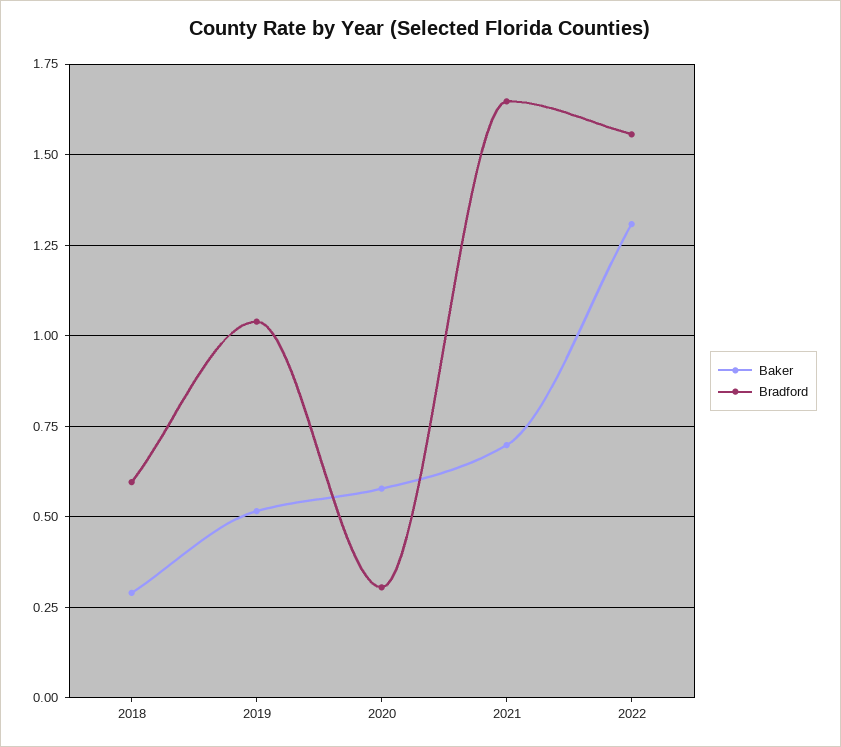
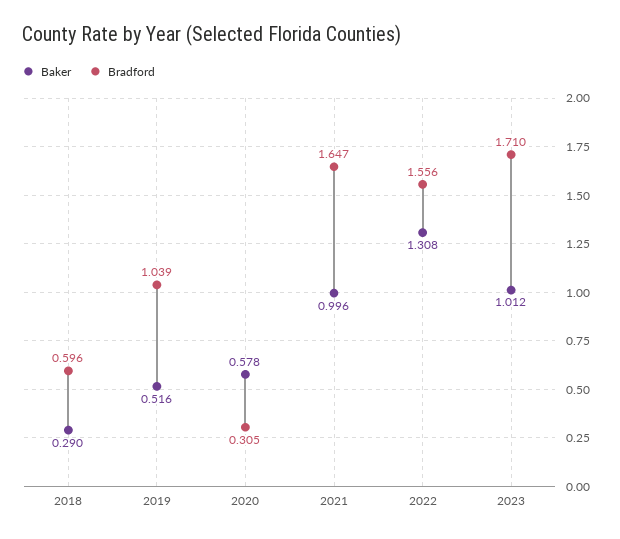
Baker, 2021: 0.7 -> 0.996
Baker, 2023: none -> 1.012
Bradford, 2023: none -> 1.71

